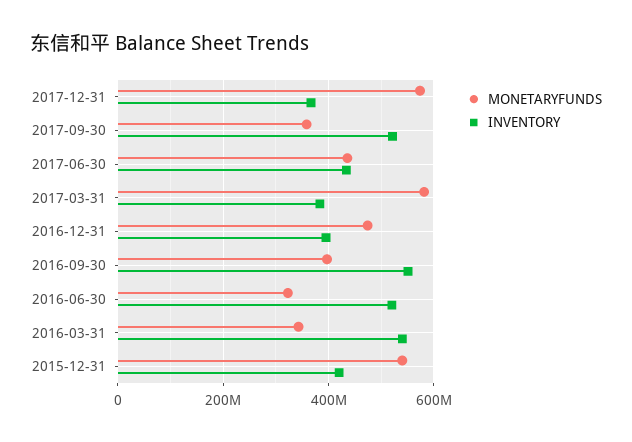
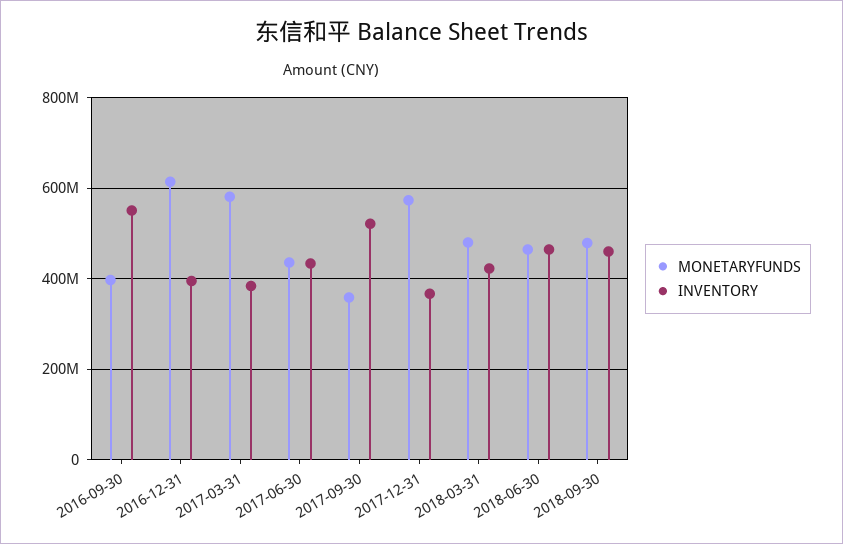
MONETARYFUNDS, 2016-12-31: 480000000 -> 620000000
MONETARYFUNDS, 2016-06-30: 320000000 -> none
INVENTORY, 2016-06-30: 520000000 -> none
MONETARYFUNDS, 2016-03-31: 340000000 -> none
INVENTORY, 2016-03-31: 540000000 -> none
MONETARYFUNDS, 2015-12-31: 540000000 -> none
INVENTORY, 2015-12-31: 420000000 -> none
MONETARYFUNDS, 2018-03-31: none -> 480000000
INVENTORY, 2018-03-31: none -> 420000000
MONETARYFUNDS, 2018-06-30: none -> 460000000
INVENTORY, 2018-06-30: none -> 460000000
MONETARYFUNDS, 2018-09-30: none -> 480000000
INVENTORY, 2018-09-30: none -> 460000000

